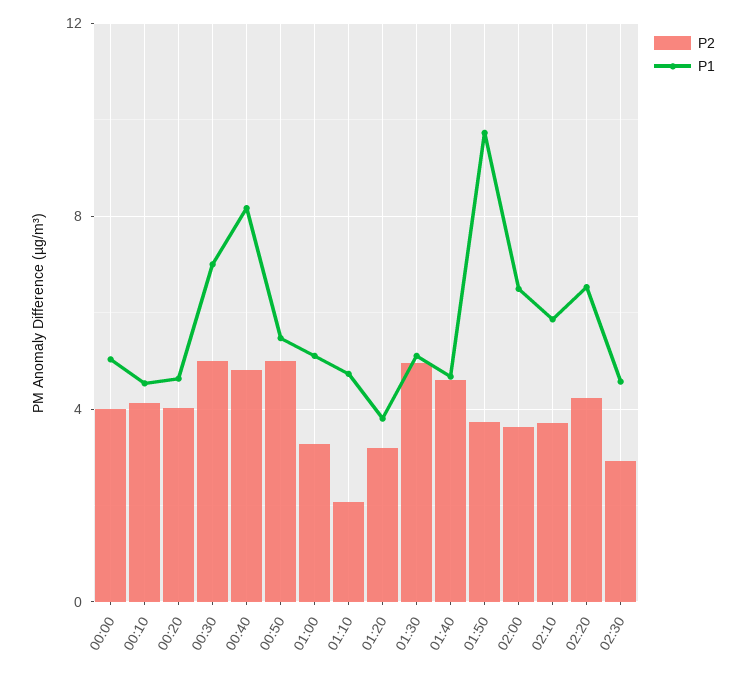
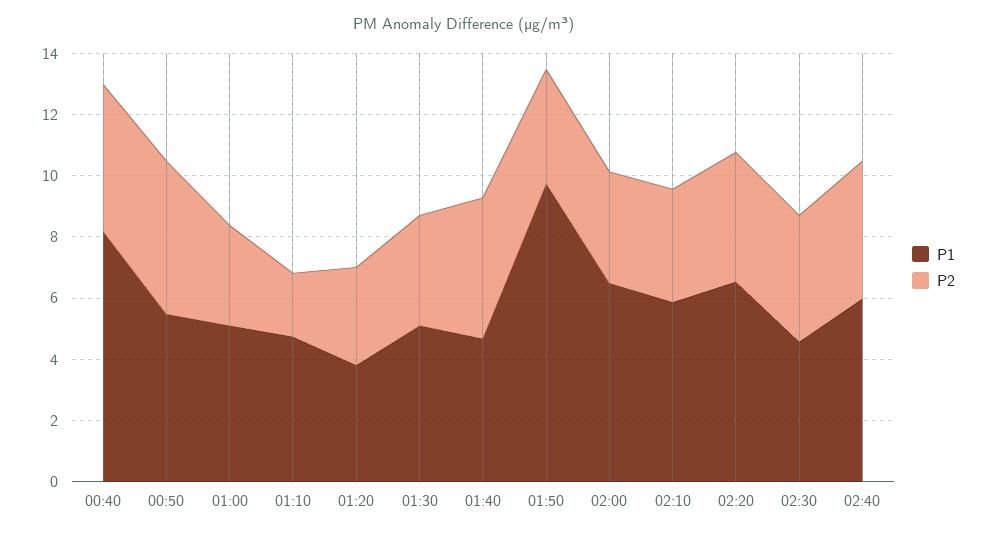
P2, 00:00: 4 -> none
P1, 00:00: 5 -> none
P2, 00:10: 4 -> none
P1, 00:10: 4.5 -> none
P2, 00:20: 4 -> none
P1, 00:20: 4.5 -> none
P2, 00:30: 5 -> none
P1, 00:30: 7 -> none
P2, 01:30: 5 -> 3.5
P2, 02:30: 3 -> 4
P1, 02:40: none -> 6
P2, 02:40: none -> 4.5

